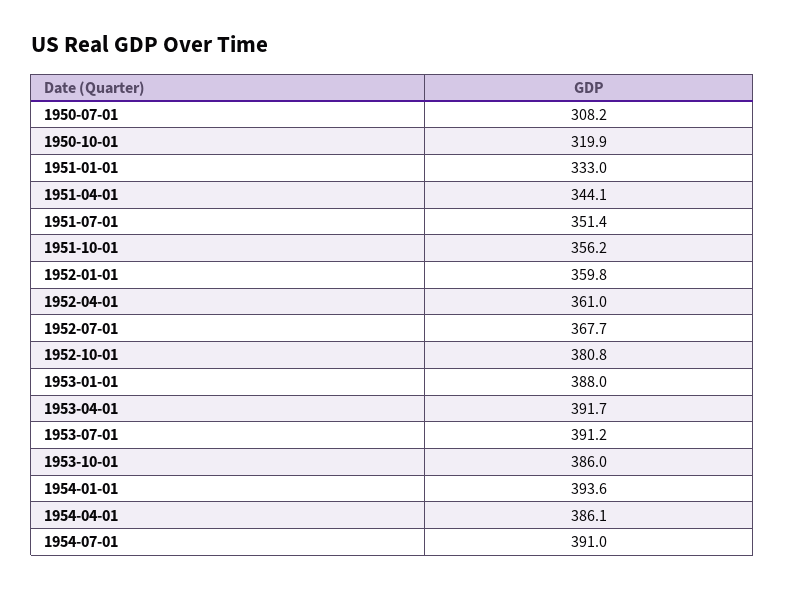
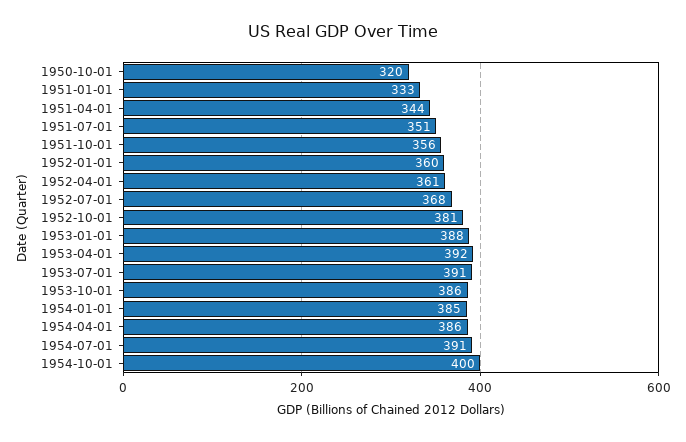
1950-07-01: 308.2 -> none
1954-01-01: 393.6 -> 385
1954-10-01: none -> 400

